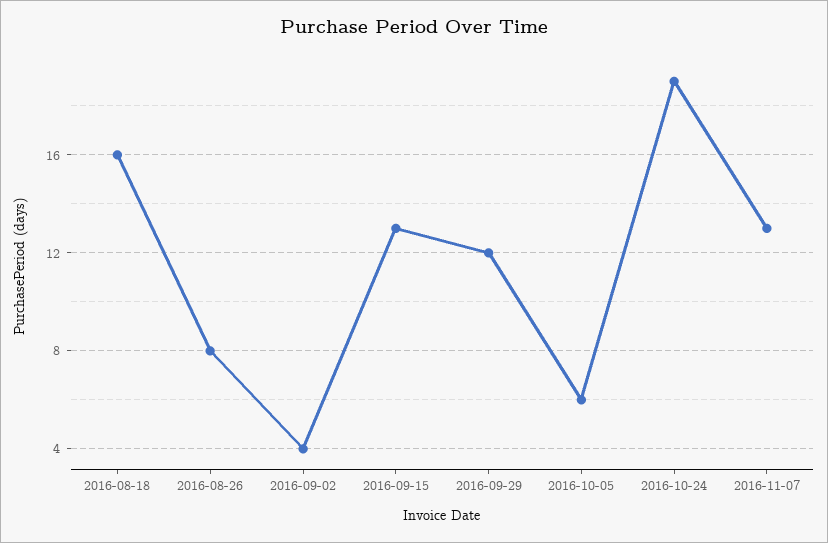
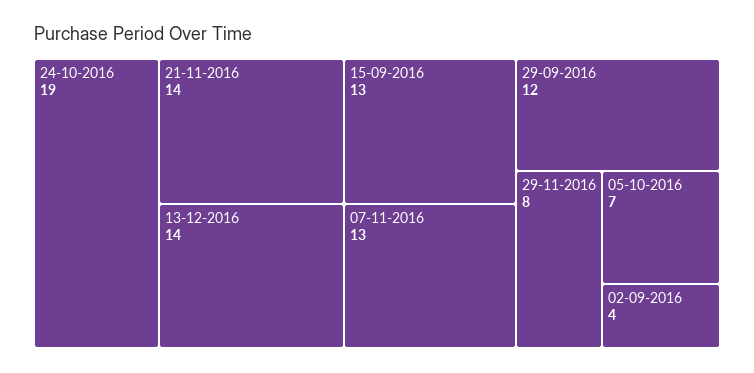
2016-08-18: 16 -> none
2016-08-26: 8 -> none
2016-10-05: 6 -> 7
21-11-2016: none -> 14
13-12-2016: none -> 14
29-11-2016: none -> 8

